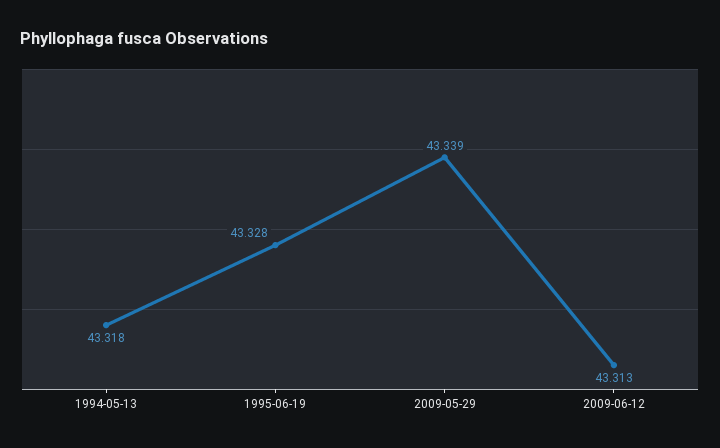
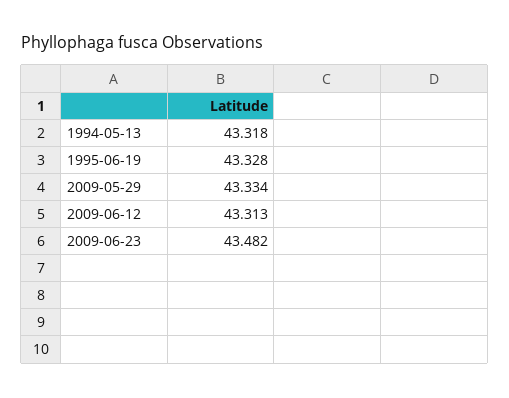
2009-05-29: 43.339 -> 43.334
2009-06-23: none -> 43.482

